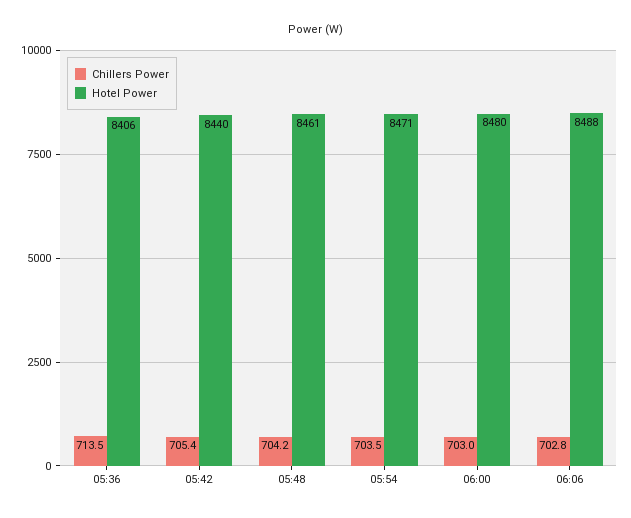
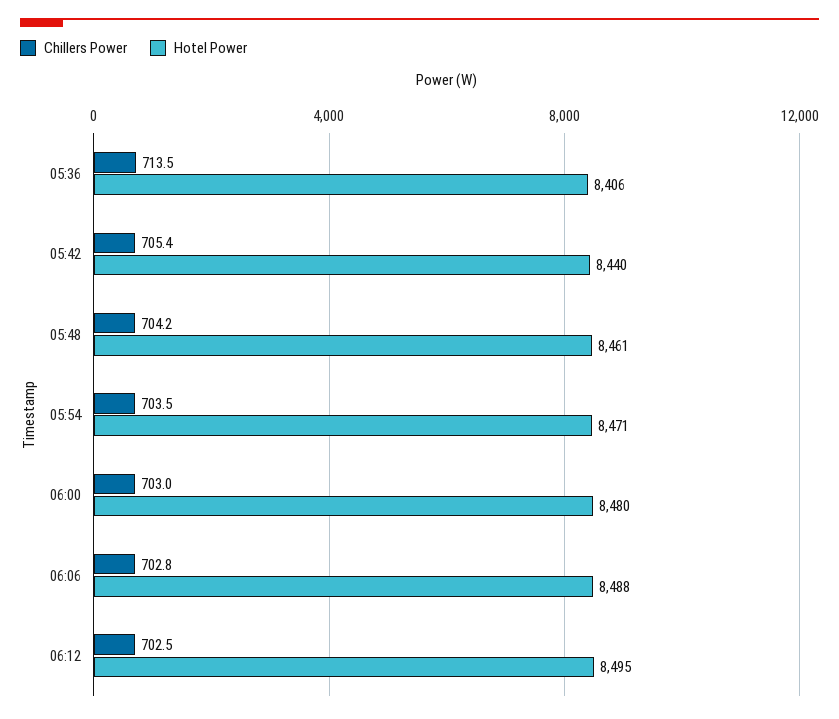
Chillers Power, 06:12: none -> 702.5
Hotel Power, 06:12: none -> 8495

